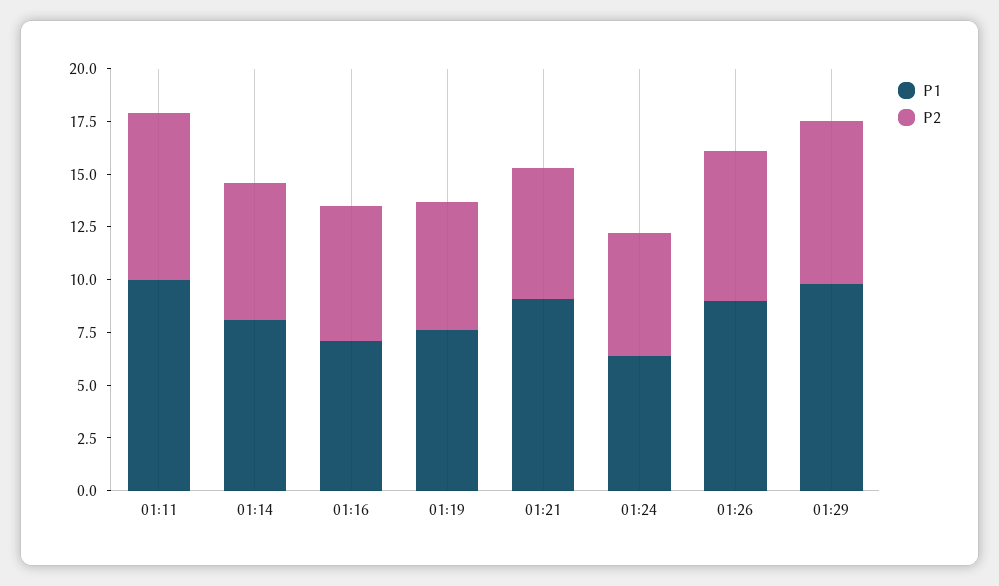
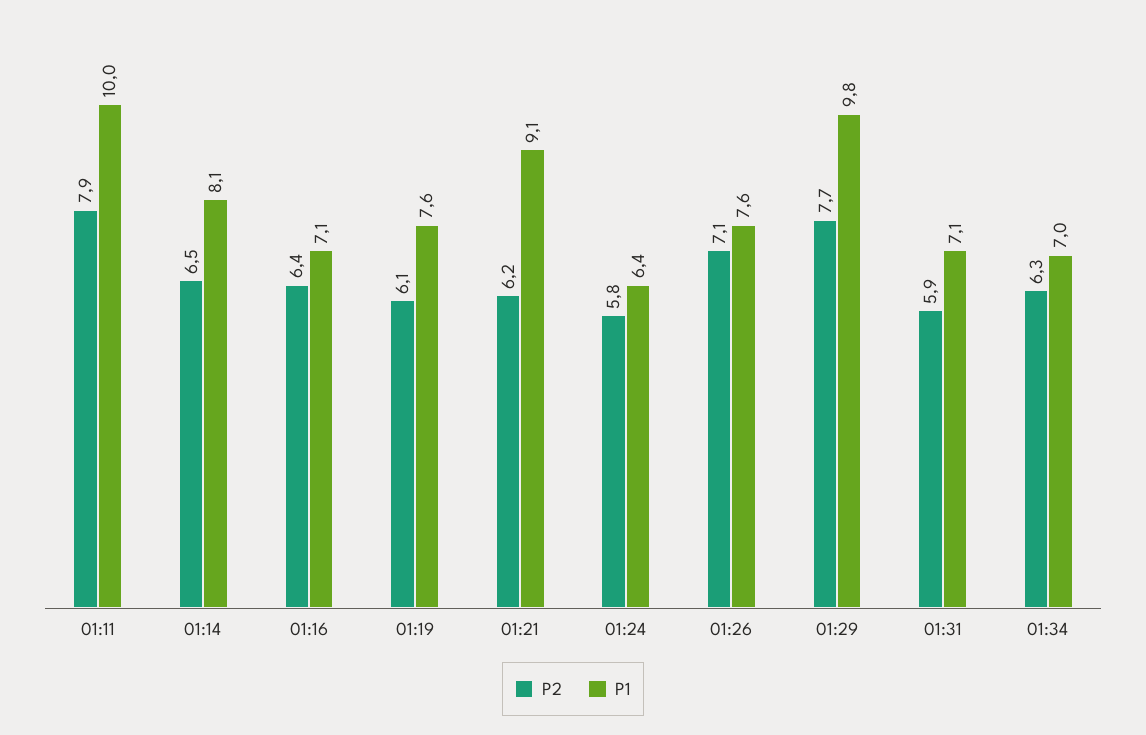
P1, 01:26: 9 -> 7.6
P2, 01:31: none -> 5.9
P1, 01:31: none -> 7.1
P2, 01:34: none -> 6.3
P1, 01:34: none -> 7

